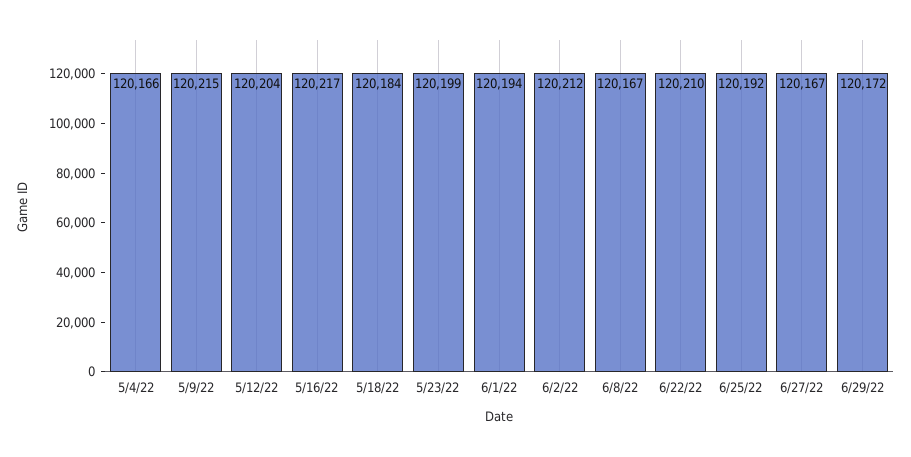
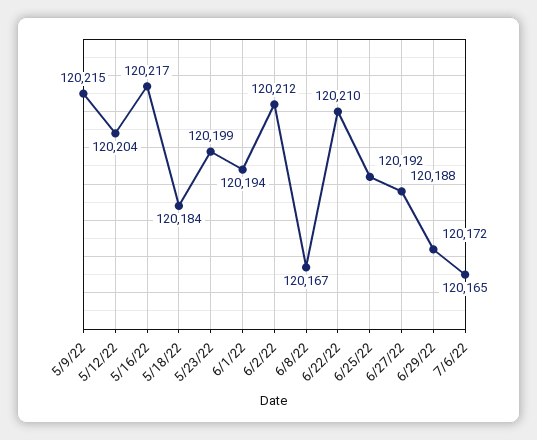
5/4/22: 120166 -> none
6/27/22: 120167 -> 120188
7/6/22: none -> 120165

